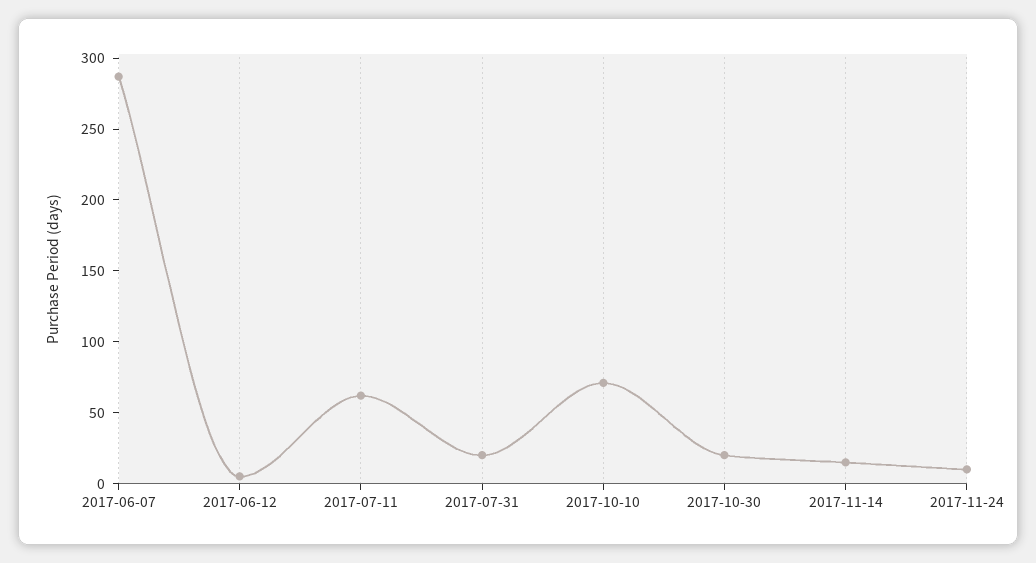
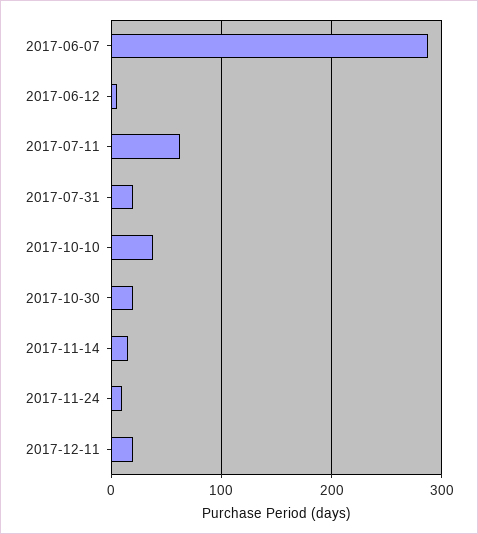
2017-10-10: 70 -> 40
2017-12-11: none -> 20

